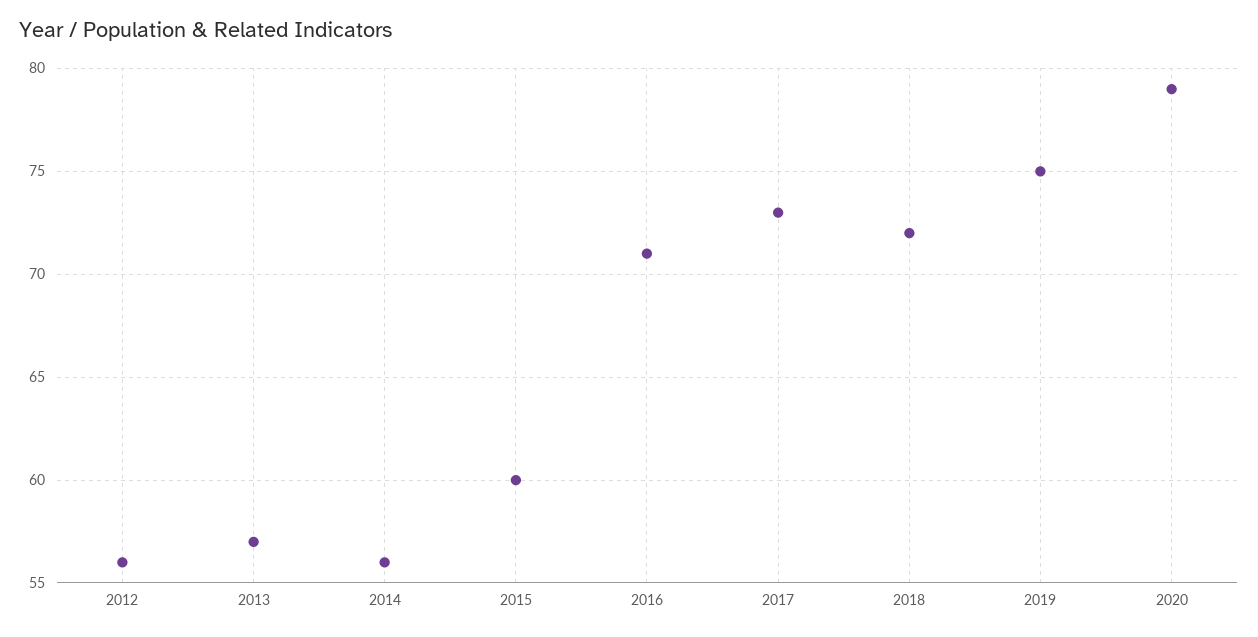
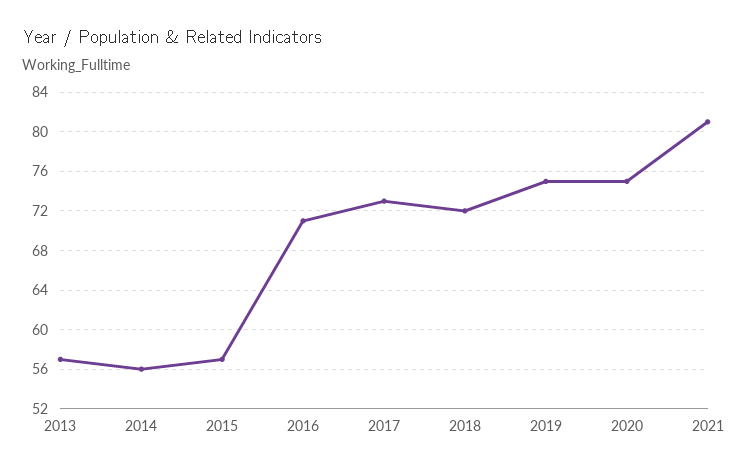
2012: 56 -> none
2015: 60 -> 57
2020: 79 -> 75
2021: none -> 81

